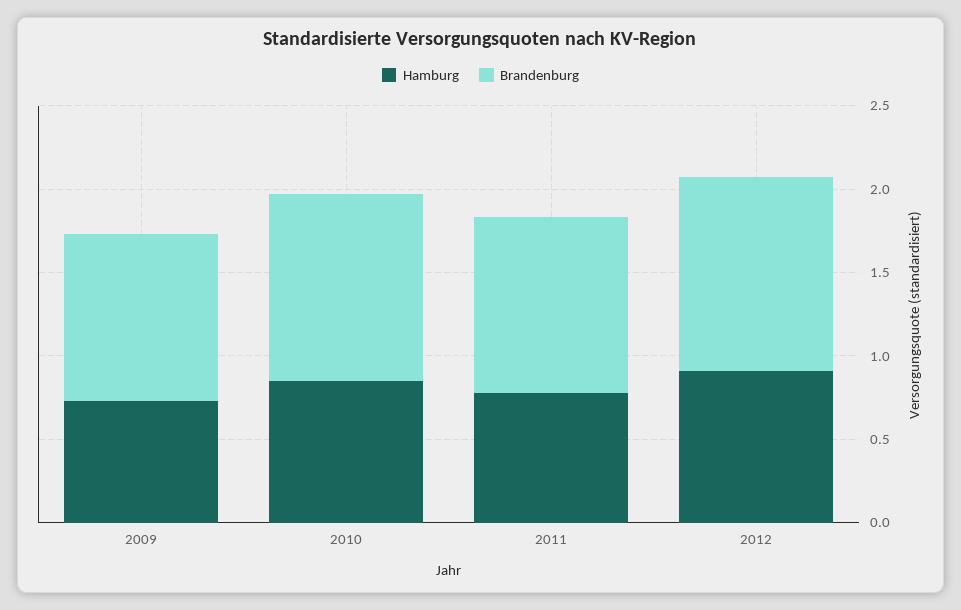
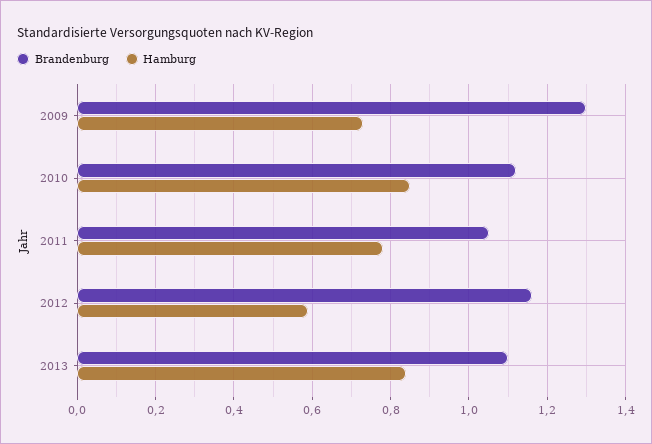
Brandenburg, 2009: 1 -> 1.3
Hamburg, 2012: 0.9 -> 0.6
Brandenburg, 2013: none -> 1.1
Hamburg, 2013: none -> 0.85

